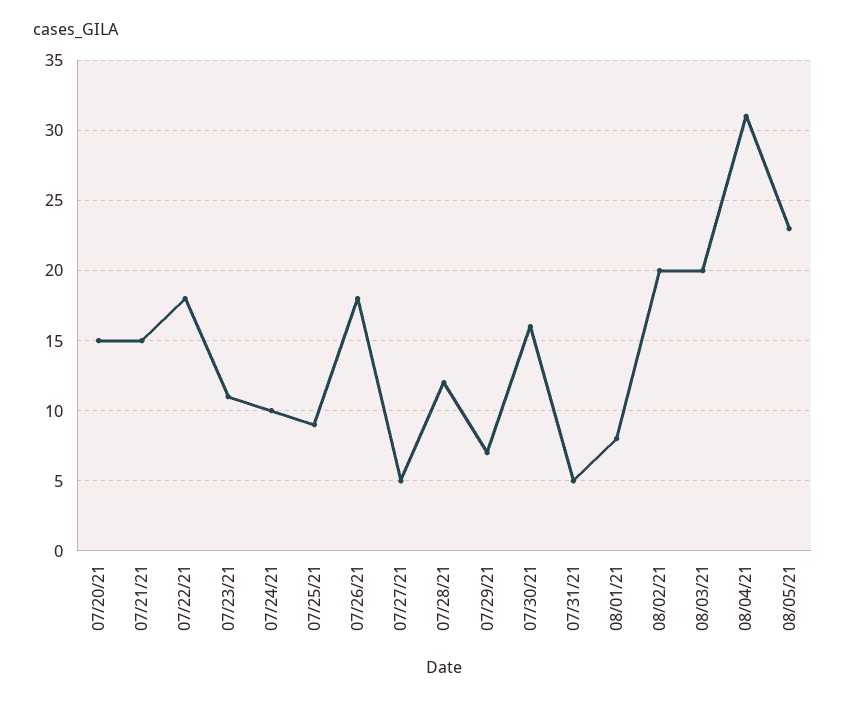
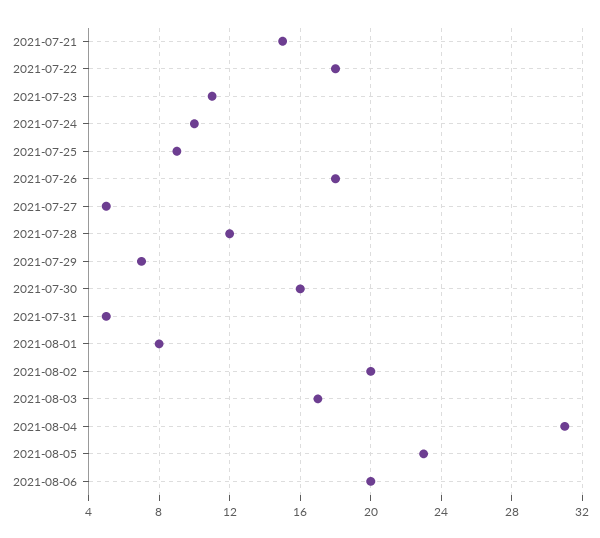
07/20/21: 15 -> none
08/03/21: 20 -> 17
2021-08-06: none -> 20

